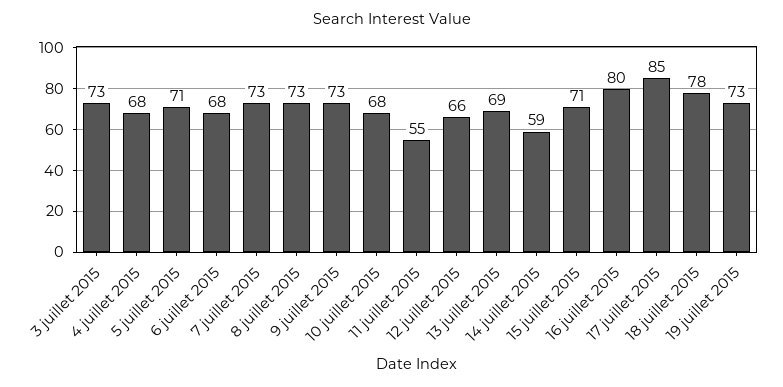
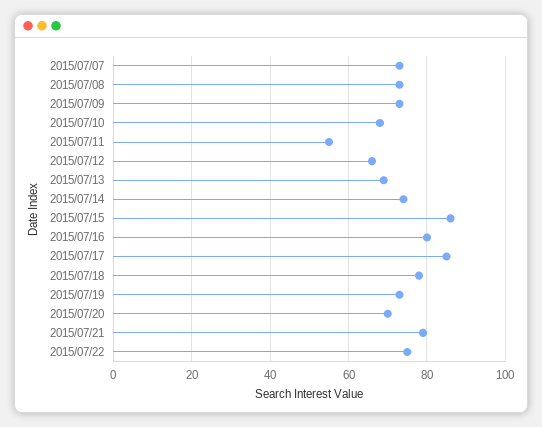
3 juillet 2015: 73 -> none
4 juillet 2015: 68 -> none
5 juillet 2015: 71 -> none
6 juillet 2015: 68 -> none
14 juillet 2015: 59 -> 75
15 juillet 2015: 71 -> 85
2015/07/20: none -> 70
2015/07/21: none -> 80
2015/07/22: none -> 75

